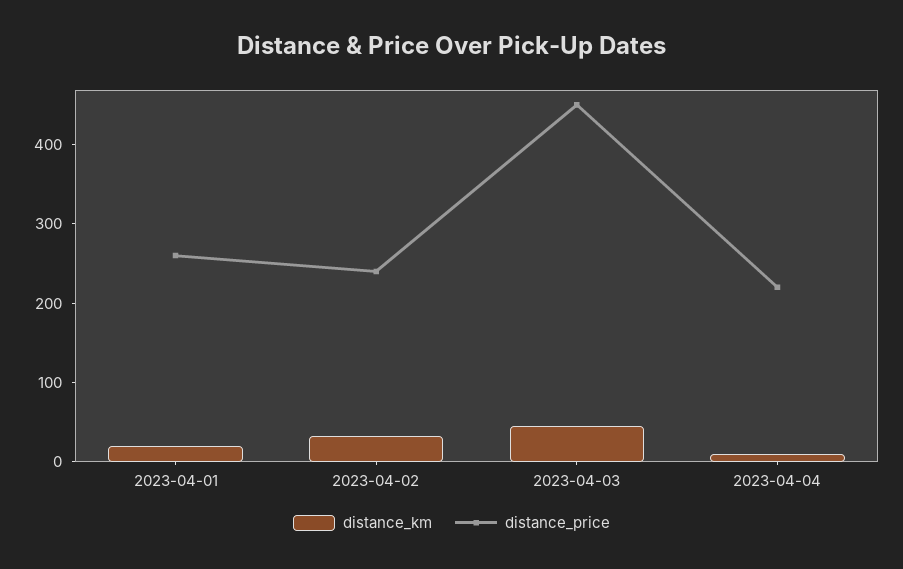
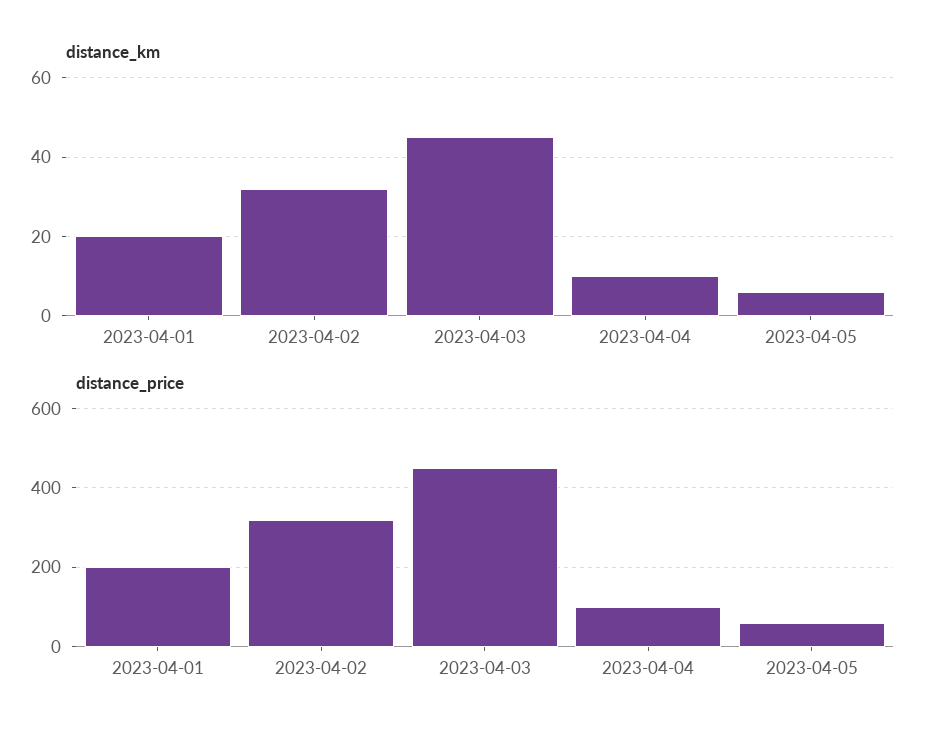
distance_price, 2023-04-01: 260 -> 200
distance_price, 2023-04-02: 240 -> 320
distance_price, 2023-04-04: 220 -> 100
distance_km, 2023-04-05: none -> 5
distance_price, 2023-04-05: none -> 60

